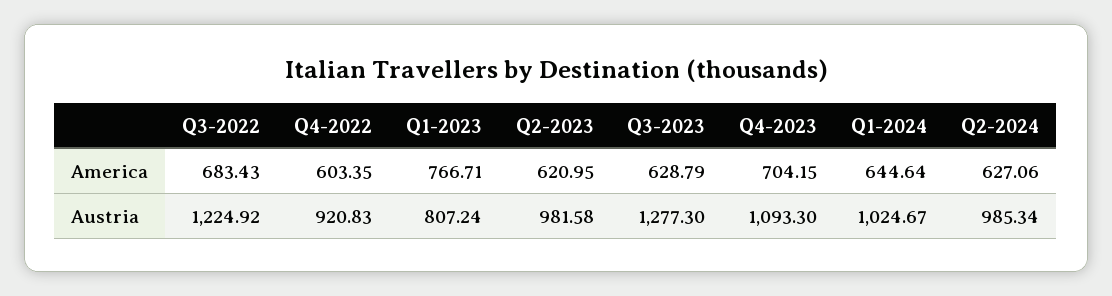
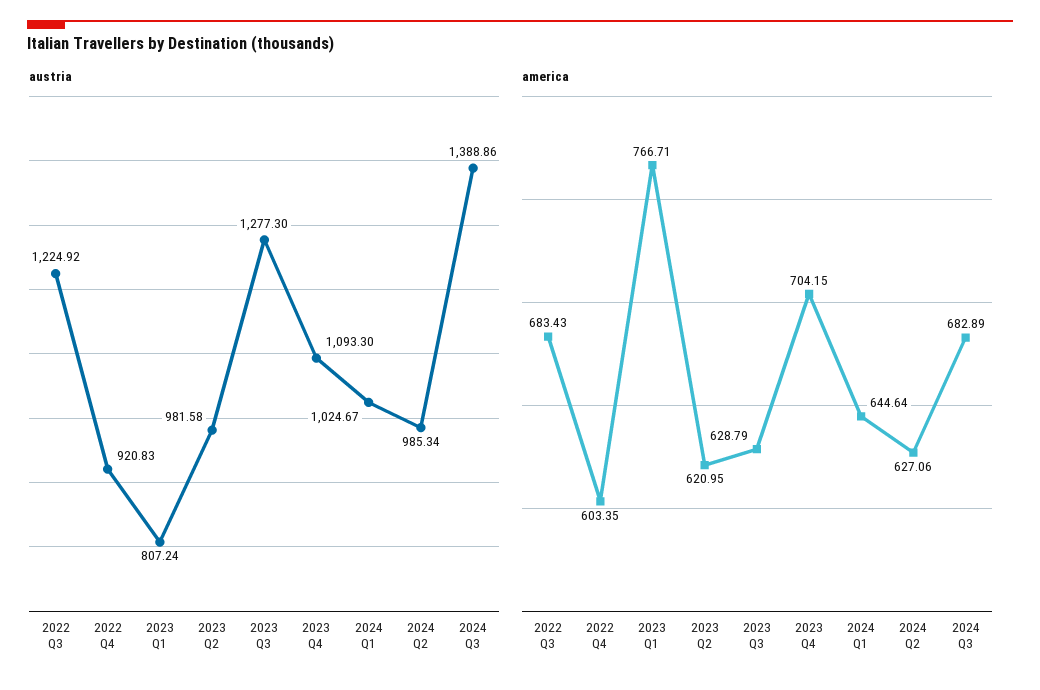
Austria, 2024 Q3: none -> 1388.86
America, 2024 Q3: none -> 682.89

